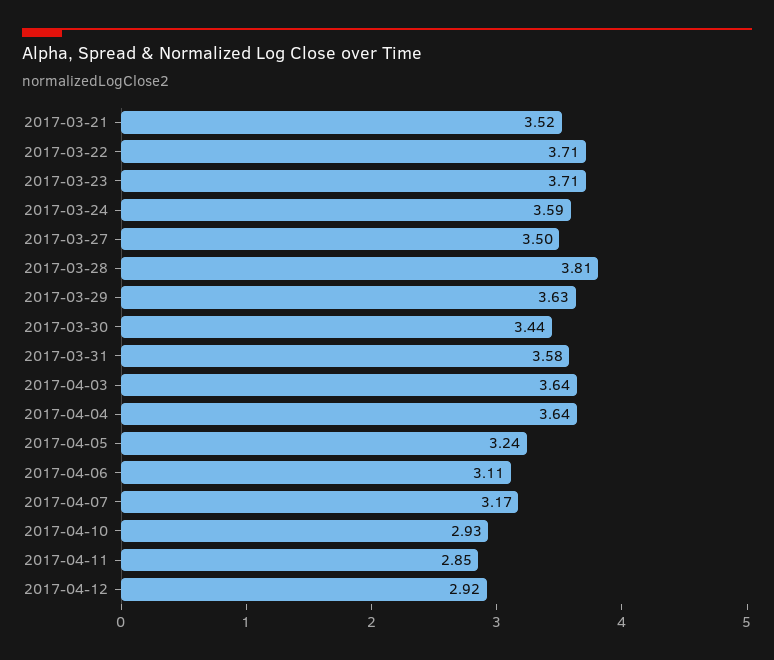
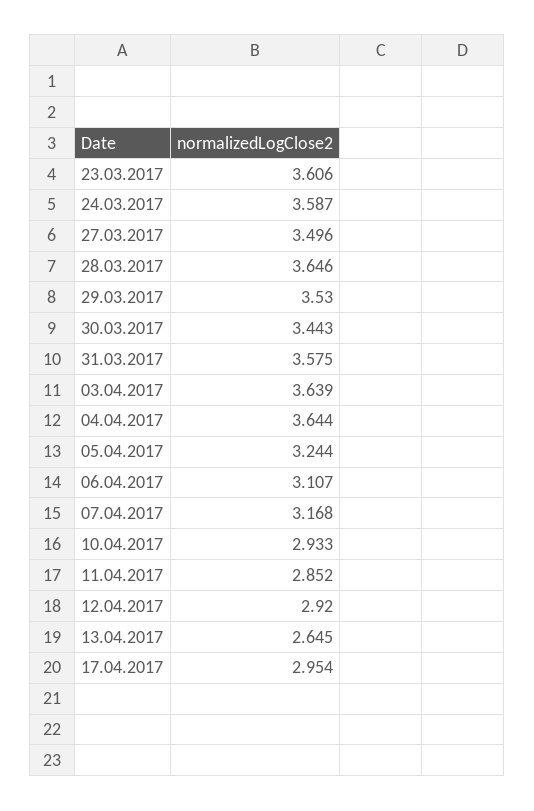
2017-03-21: 3.52 -> none
2017-03-22: 3.71 -> none
2017-03-23: 3.71 -> 3.606
2017-03-28: 3.81 -> 3.646
2017-03-29: 3.63 -> 3.53
13.04.2017: none -> 2.645
17.04.2017: none -> 2.954

